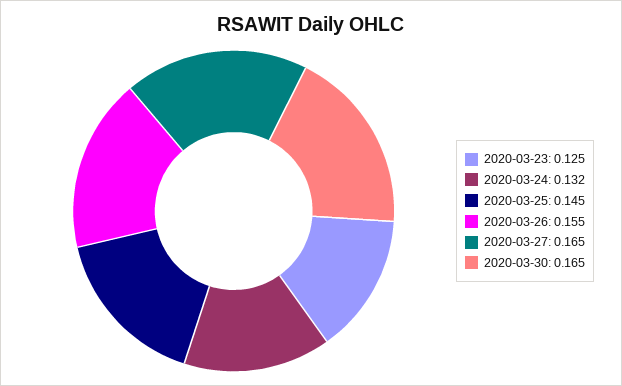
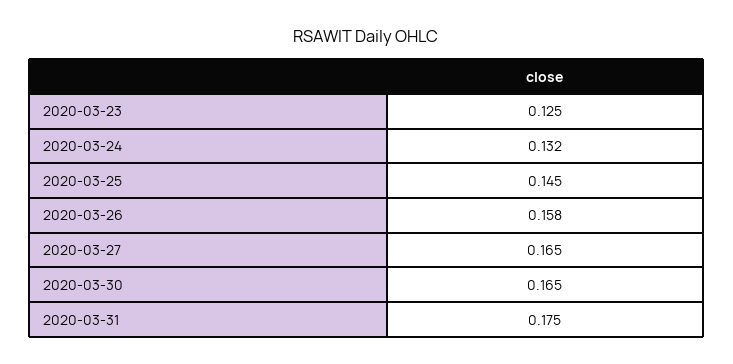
2020-03-26: 0.155 -> 0.158
2020-03-31: none -> 0.175

